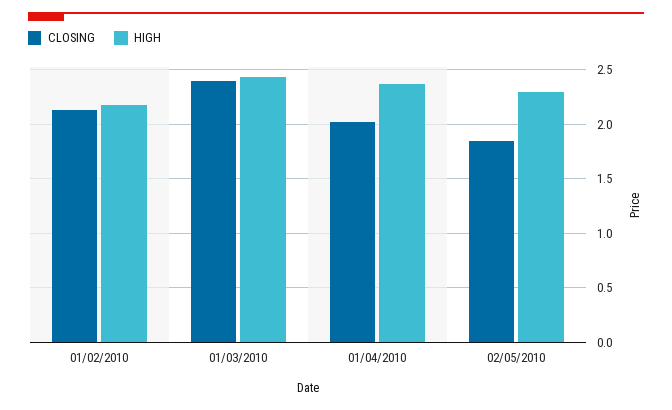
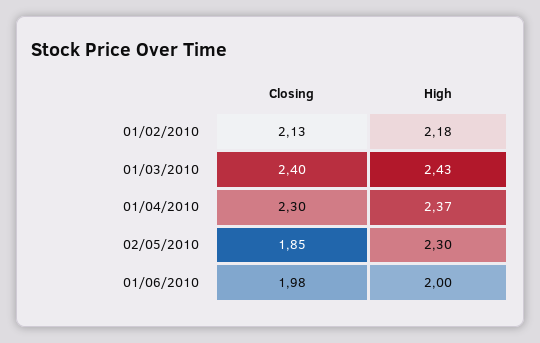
CLOSING, 01/04/2010: 2 -> 2.3
CLOSING, 01/06/2010: none -> 1.98
HIGH, 01/06/2010: none -> 2

